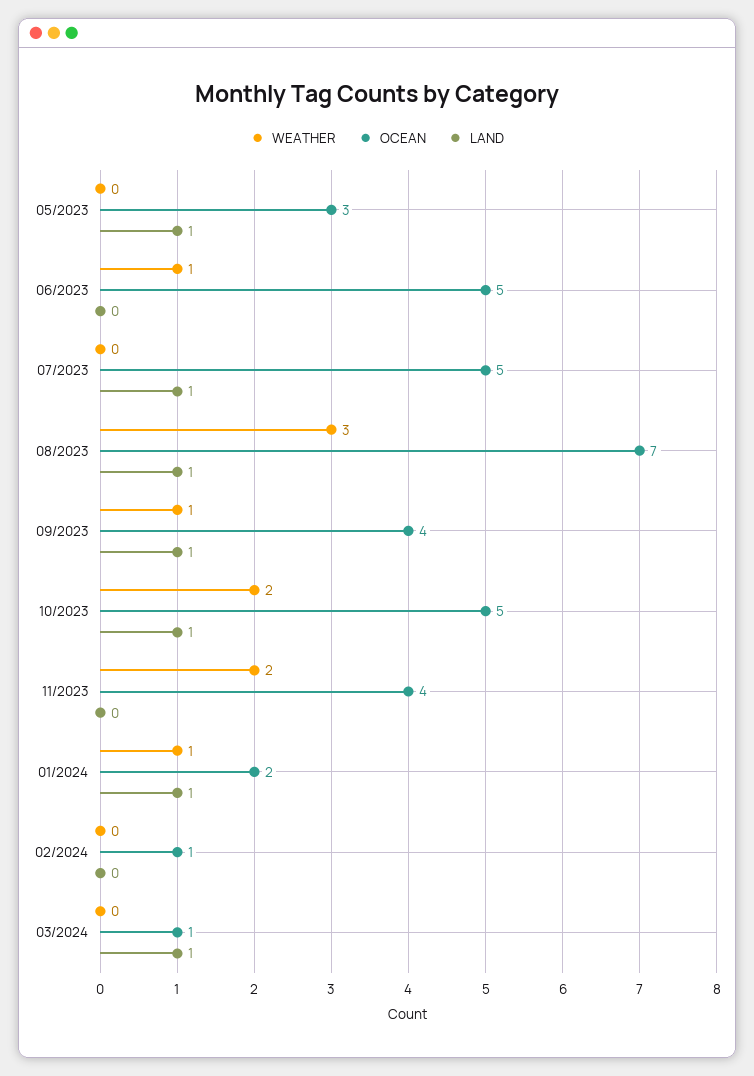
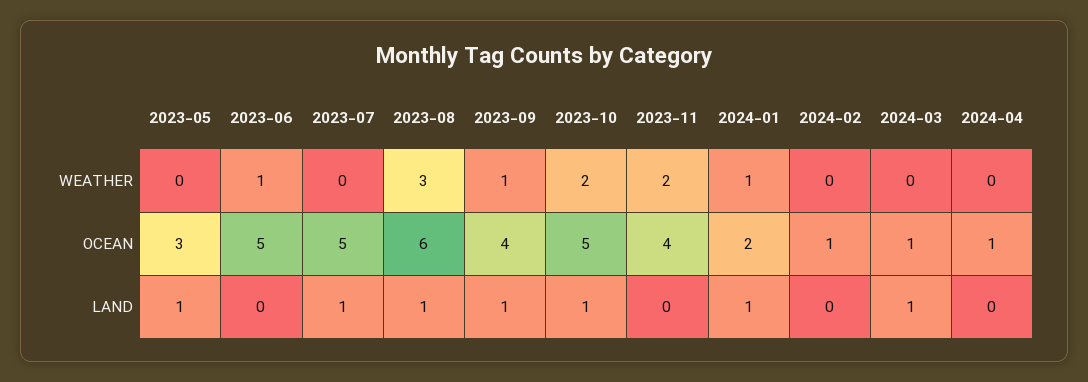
OCEAN, 08/2023: 7 -> 6
WEATHER, 2024-04: none -> 0
OCEAN, 2024-04: none -> 1
LAND, 2024-04: none -> 0

